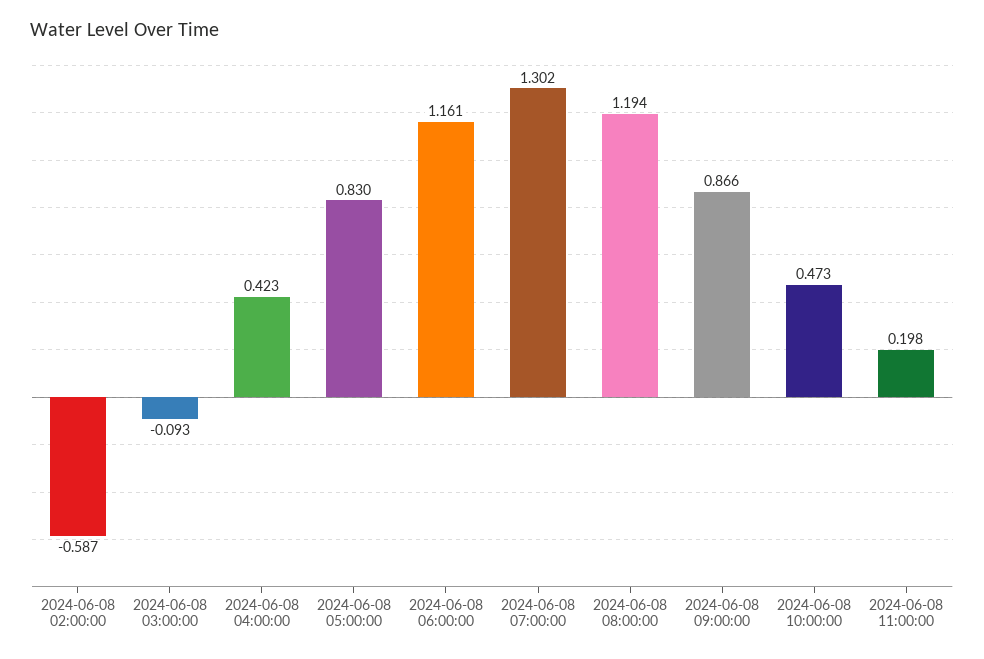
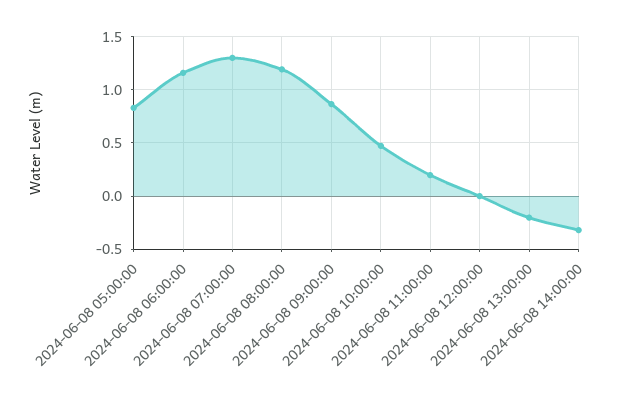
2024-06-08 02:00:00: -0.587 -> none
2024-06-08 03:00:00: -0.093 -> none
2024-06-08 04:00:00: 0.423 -> none
2024-06-08 12:00:00: none -> 0
2024-06-08 13:00:00: none -> -0.2
2024-06-08 14:00:00: none -> -0.3

